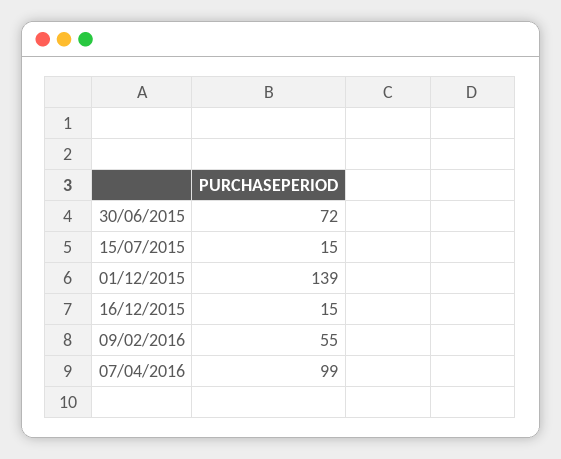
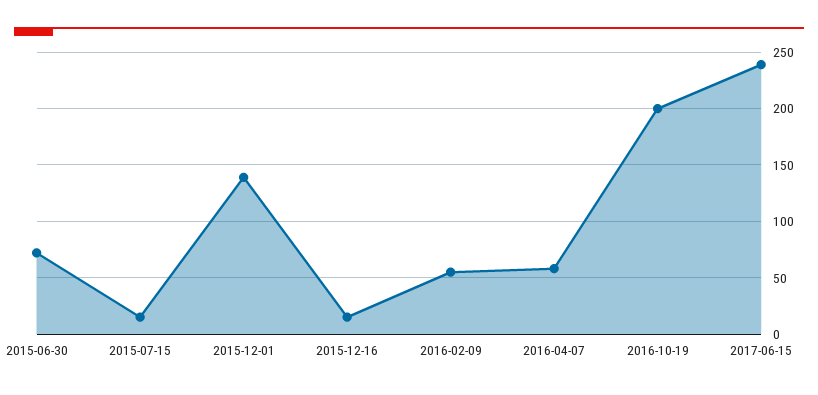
07/04/2016: 99 -> 60
2016-10-19: none -> 200
2017-06-15: none -> 240

